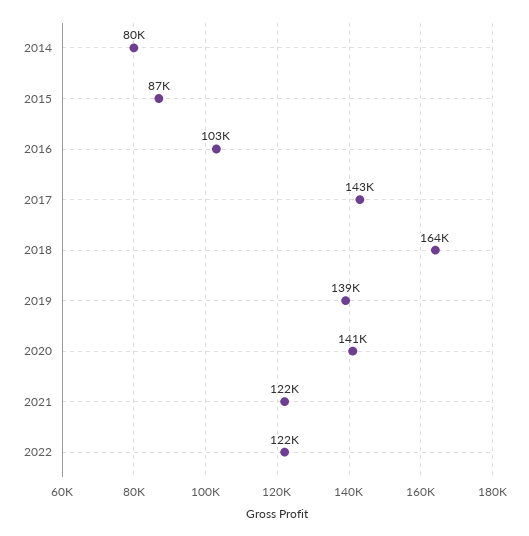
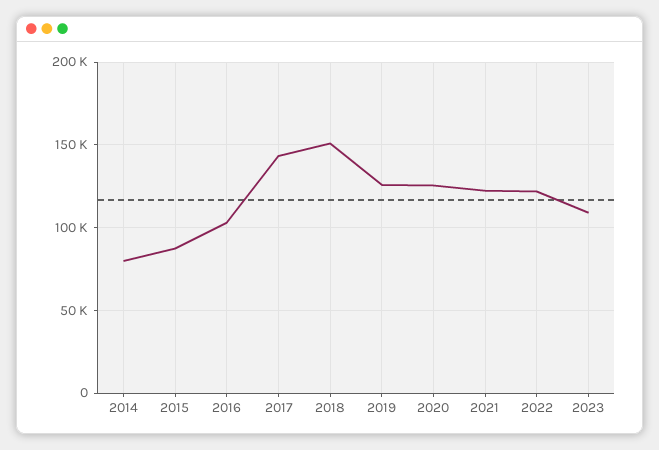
2018: 164000 -> 150000
2019: 139000 -> 125000
2020: 141000 -> 125000
2023: none -> 110000

